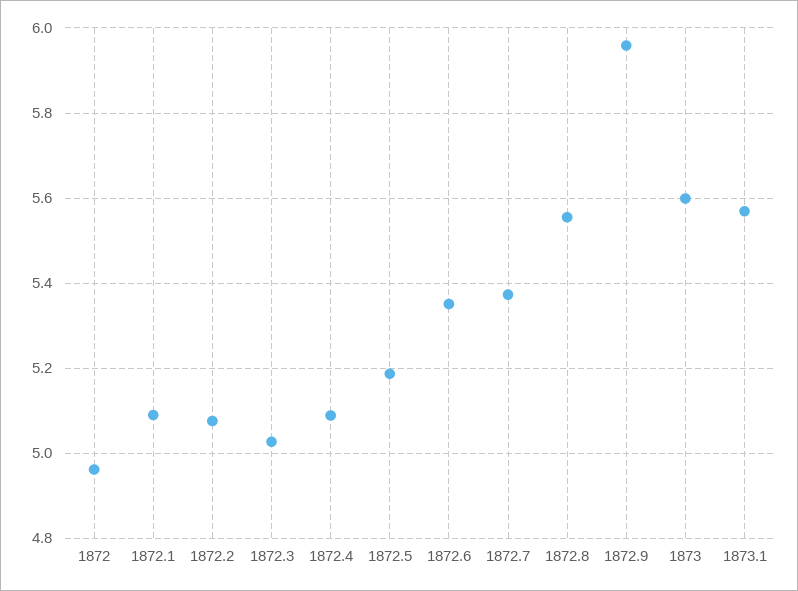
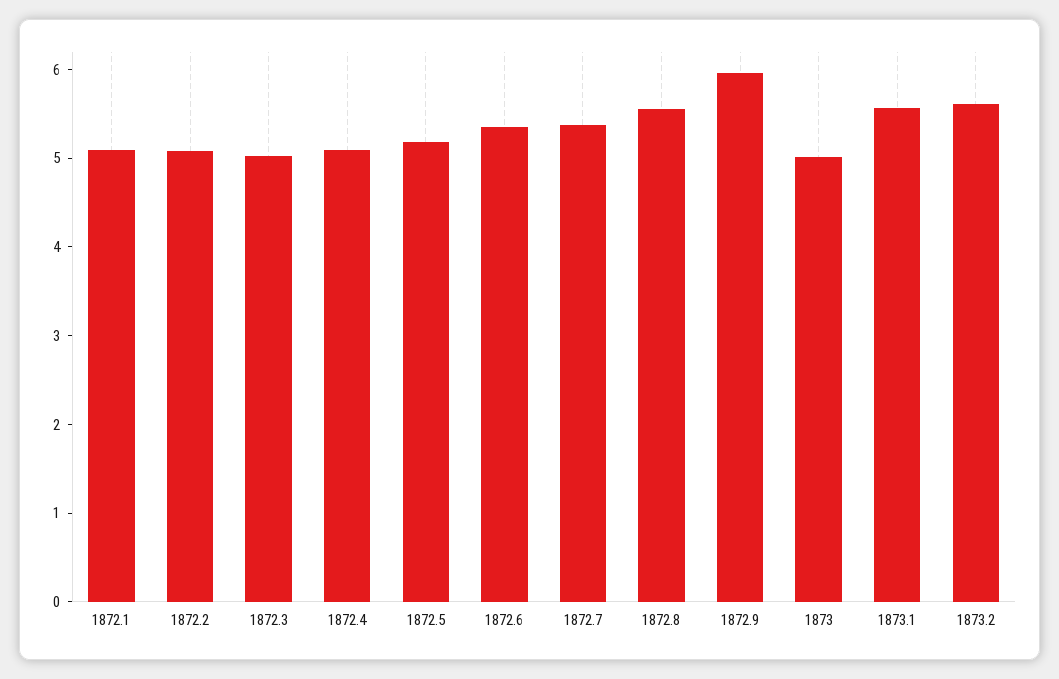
1872: 4.96 -> none
1873: 5.6 -> 5
1873.2: none -> 5.6

